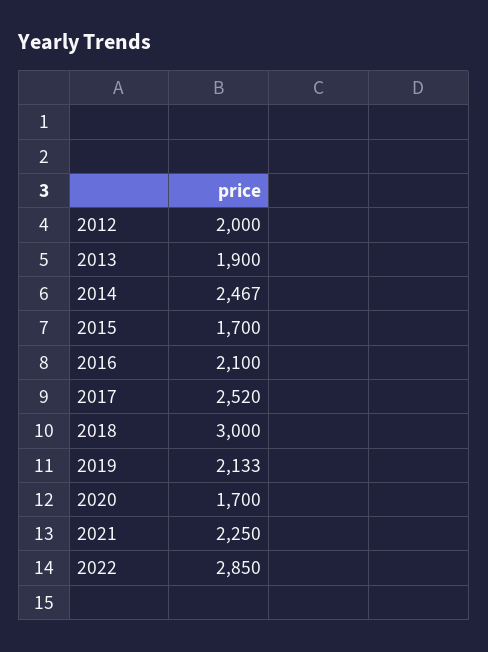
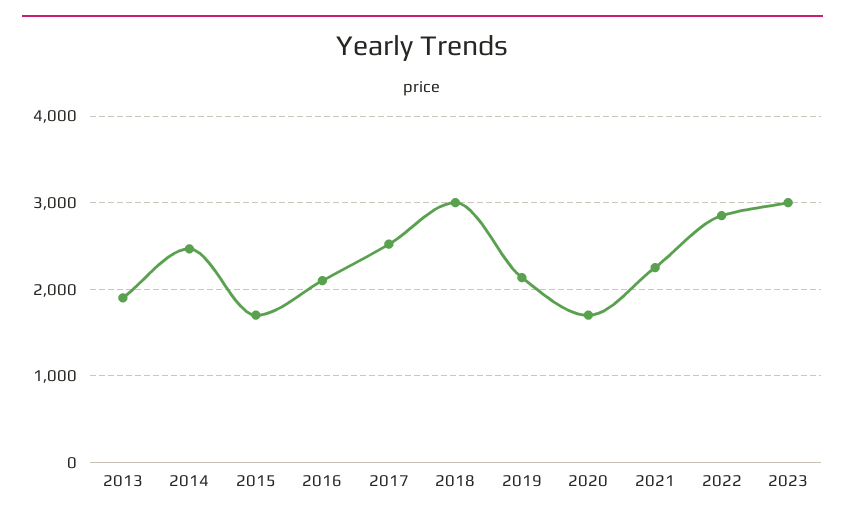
2012: 2000 -> none
2023: none -> 3000

